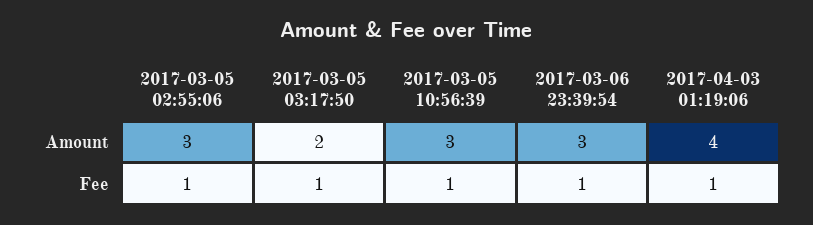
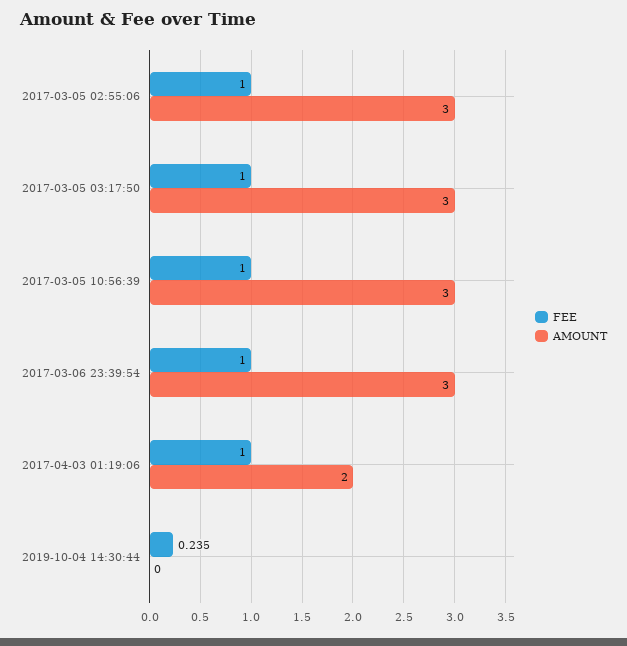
Amount, 2017-03-05 03:17:50: 2 -> 3
Amount, 2017-04-03 01:19:06: 4 -> 2
Fee, 2019-10-04 14:30:44: none -> 0.235
Amount, 2019-10-04 14:30:44: none -> 0

